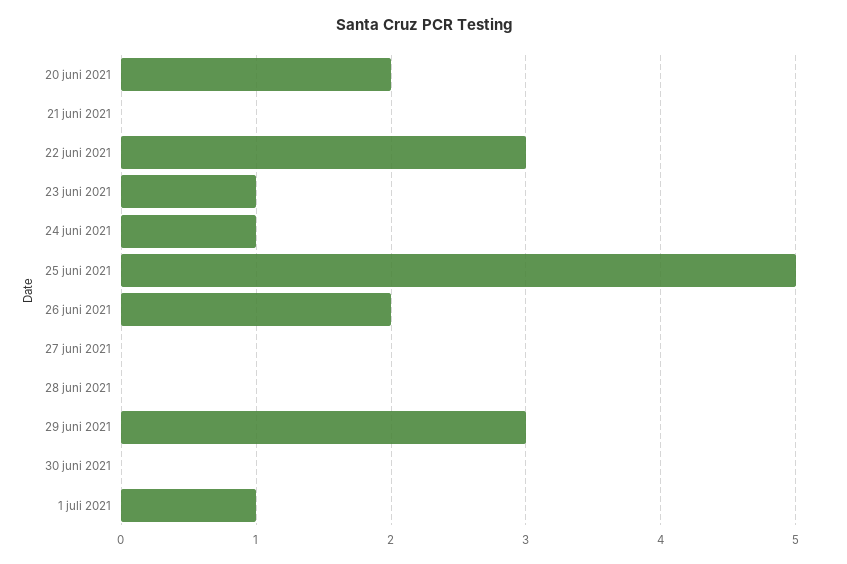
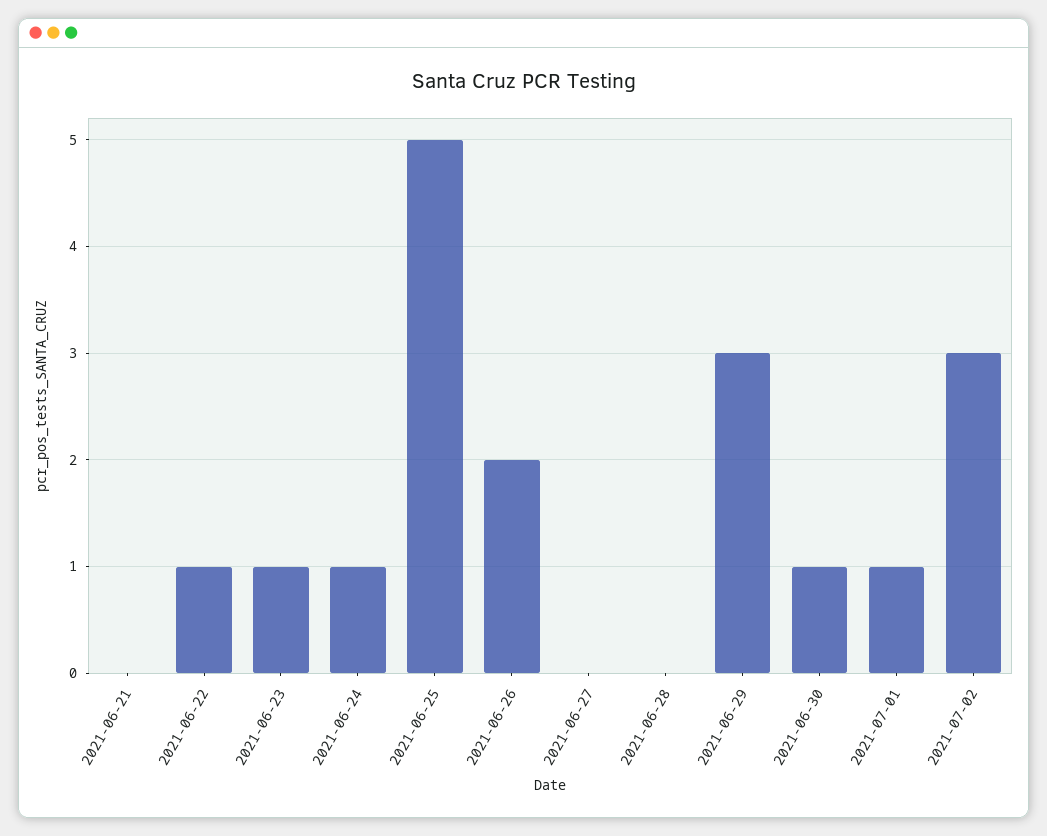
20 juni 2021: 2 -> none
22 juni 2021: 3 -> 1
30 juni 2021: 0 -> 1
2021-07-02: none -> 3

